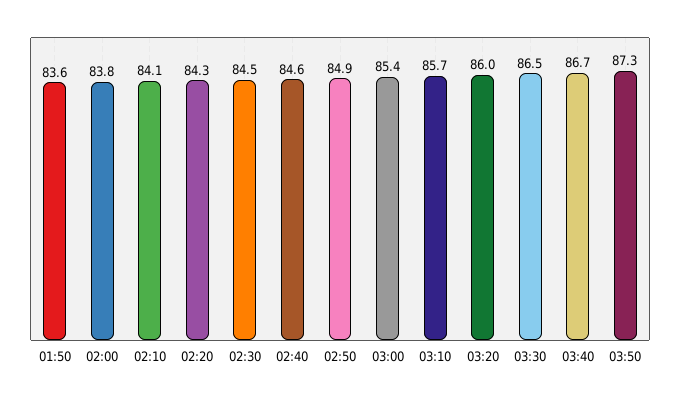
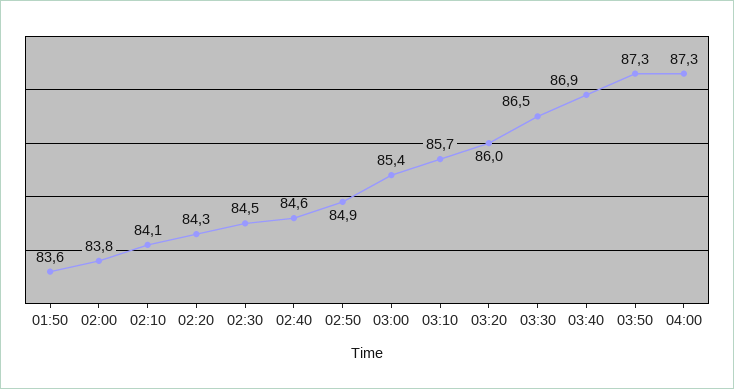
03:40: 86.7 -> 86.9
04:00: none -> 87.3

